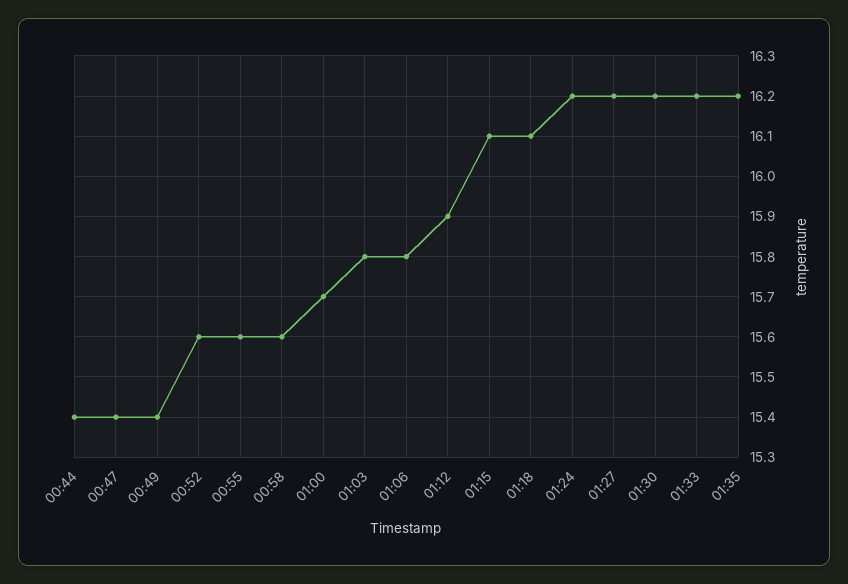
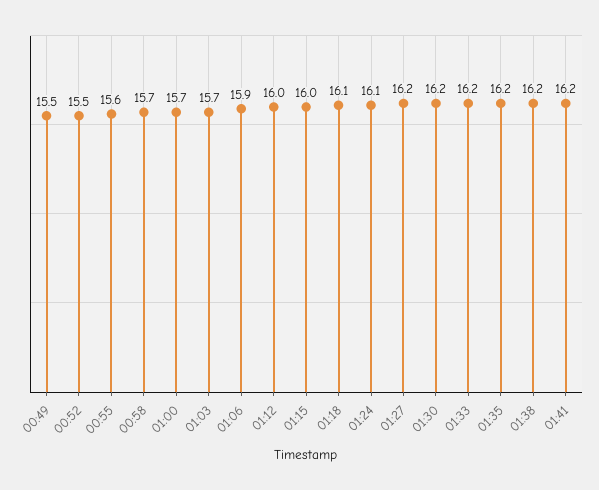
00:44: 15.4 -> none
00:47: 15.4 -> none
00:49: 15.4 -> 15.5
00:52: 15.6 -> 15.5
00:58: 15.6 -> 15.7
01:03: 15.8 -> 15.7
01:06: 15.8 -> 15.9
01:12: 15.9 -> 16
01:15: 16.1 -> 16
01:24: 16.2 -> 16.1
01:38: none -> 16.2
01:41: none -> 16.2

